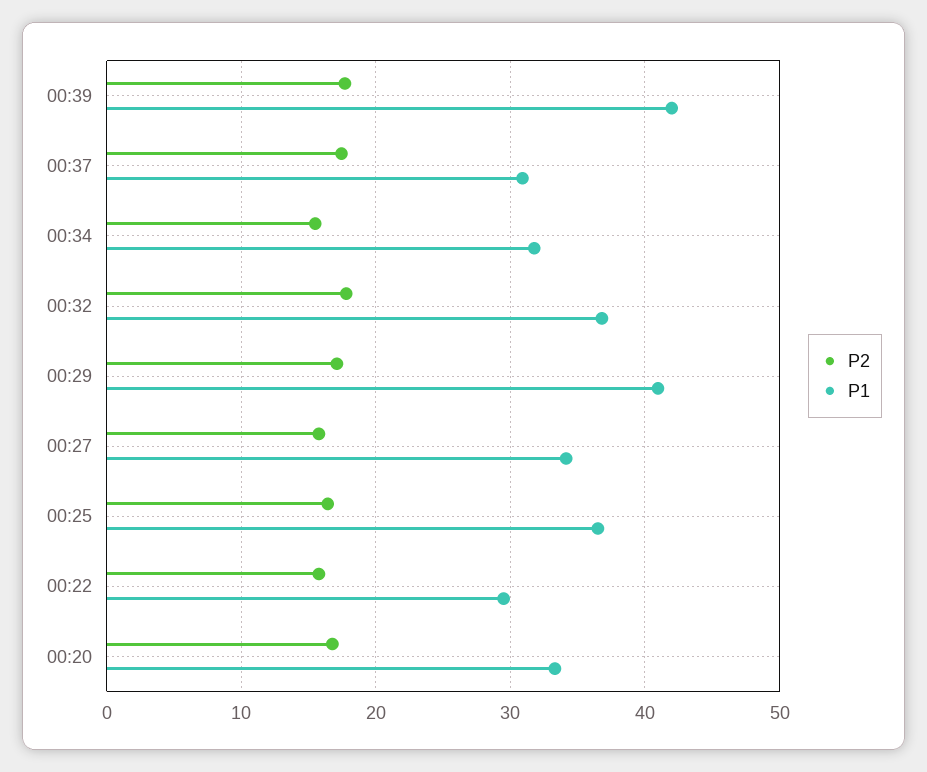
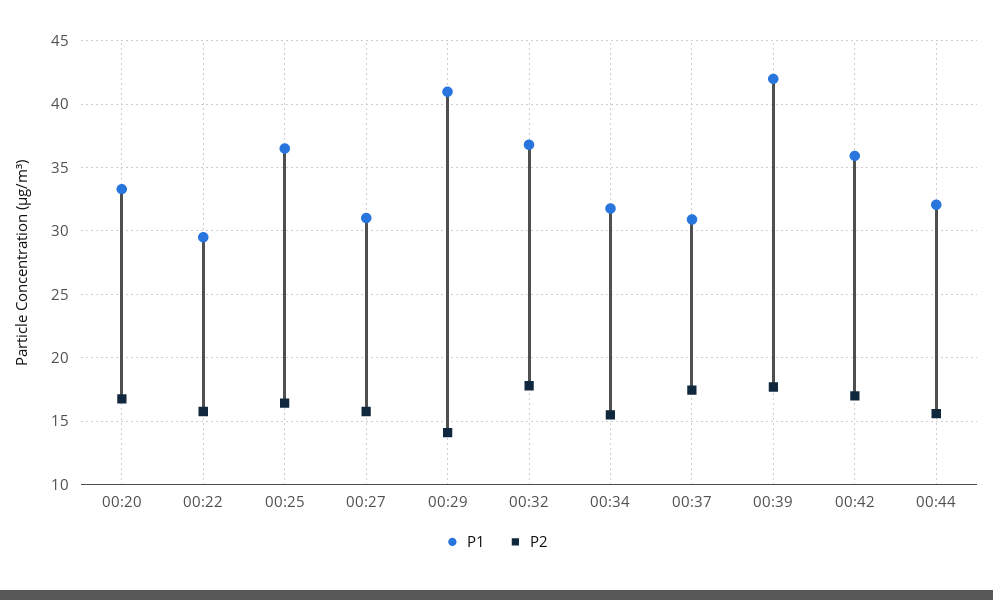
P2, 00:29: 17 -> 14
P1, 00:27: 34 -> 31
P1, 00:42: none -> 36
P2, 00:42: none -> 17
P1, 00:44: none -> 32
P2, 00:44: none -> 15.5

